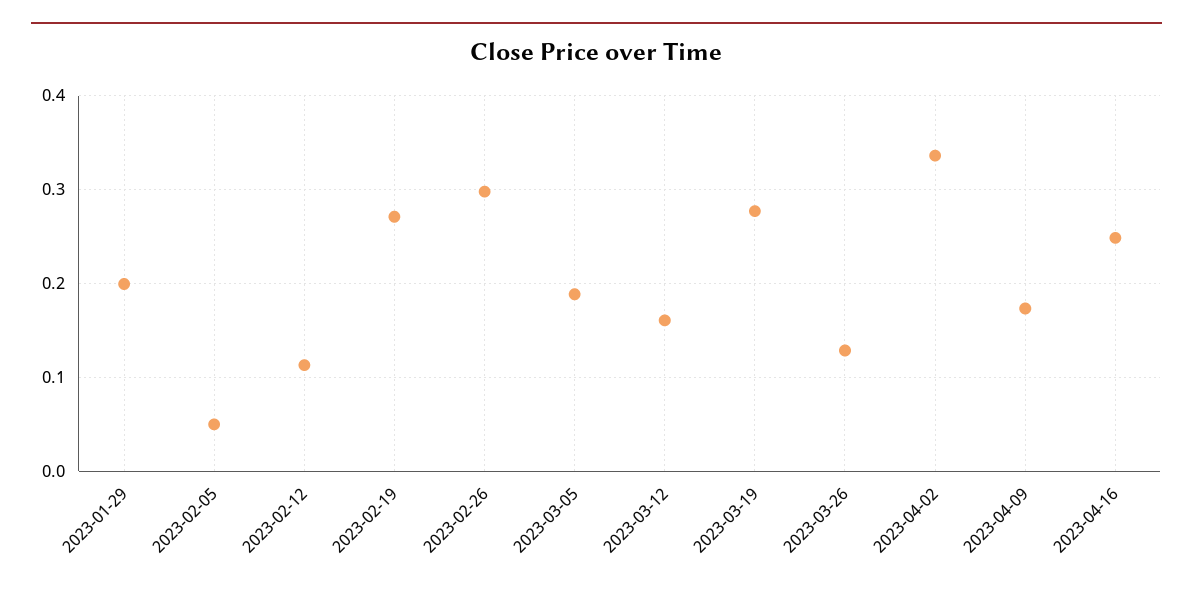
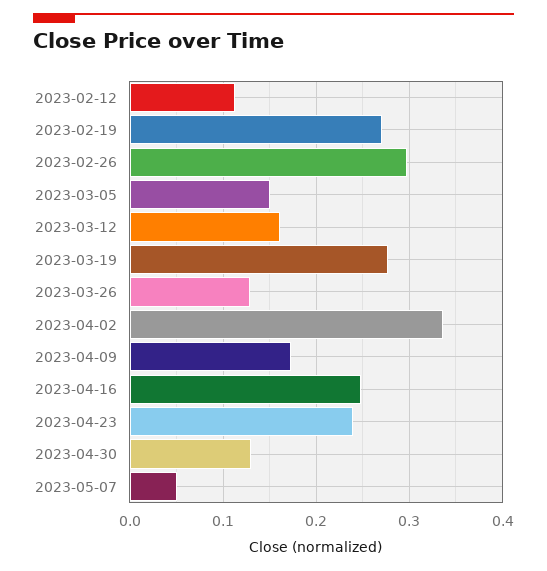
2023-01-29: 0.2 -> none
2023-02-05: 0.05 -> none
2023-03-05: 0.19 -> 0.15
2023-04-23: none -> 0.24
2023-04-30: none -> 0.13
2023-05-07: none -> 0.05

